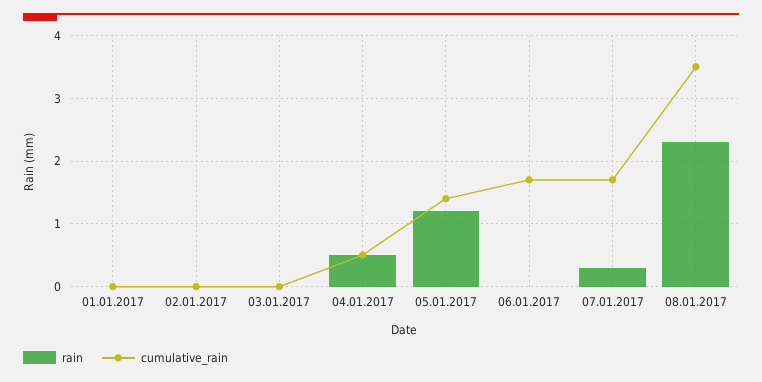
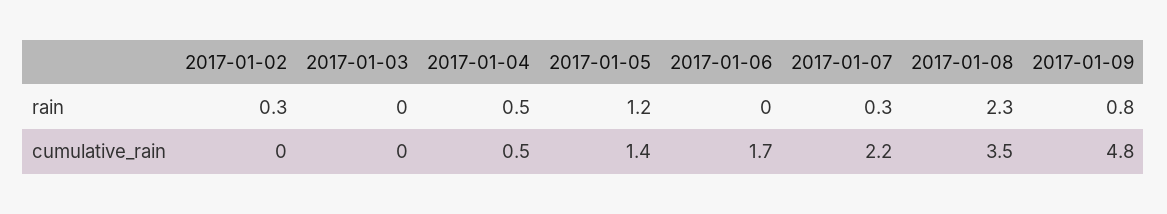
rain, 01.01.2017: 0 -> none
cumulative_rain, 01.01.2017: 0 -> none
rain, 02.01.2017: 0 -> 0.3
cumulative_rain, 07.01.2017: 1.7 -> 2.2
rain, 2017-01-09: none -> 0.8
cumulative_rain, 2017-01-09: none -> 4.8

